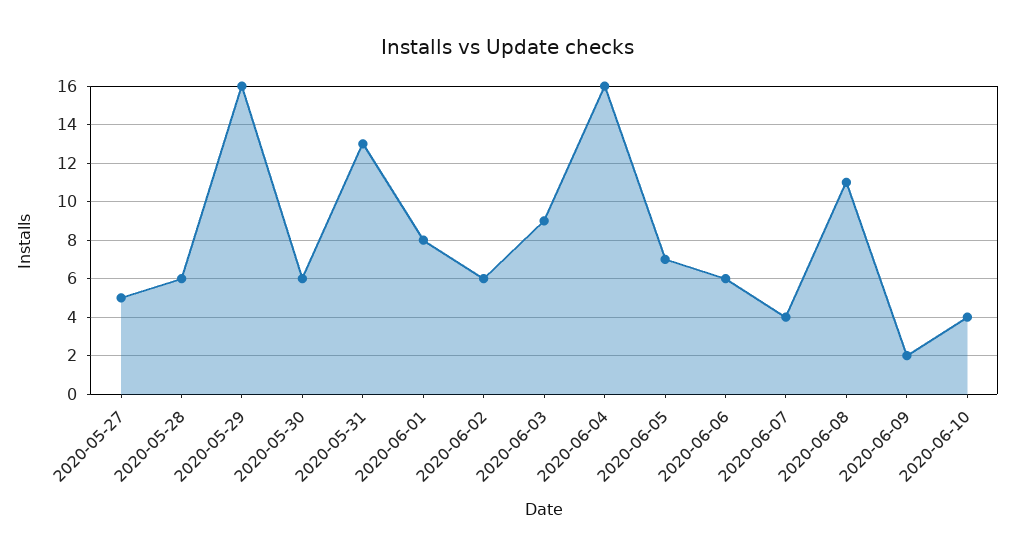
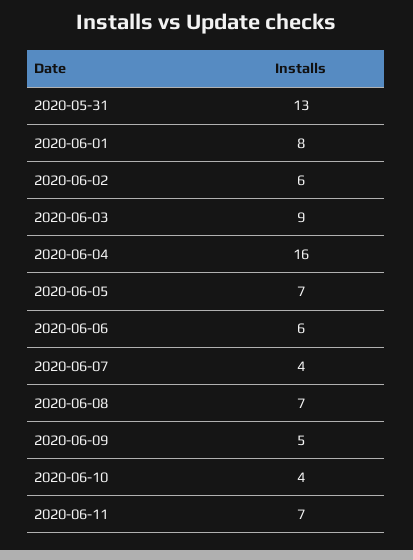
2020-05-27: 5 -> none
2020-05-28: 6 -> none
2020-05-29: 16 -> none
2020-05-30: 6 -> none
2020-06-08: 11 -> 7
2020-06-09: 2 -> 5
2020-06-11: none -> 7

